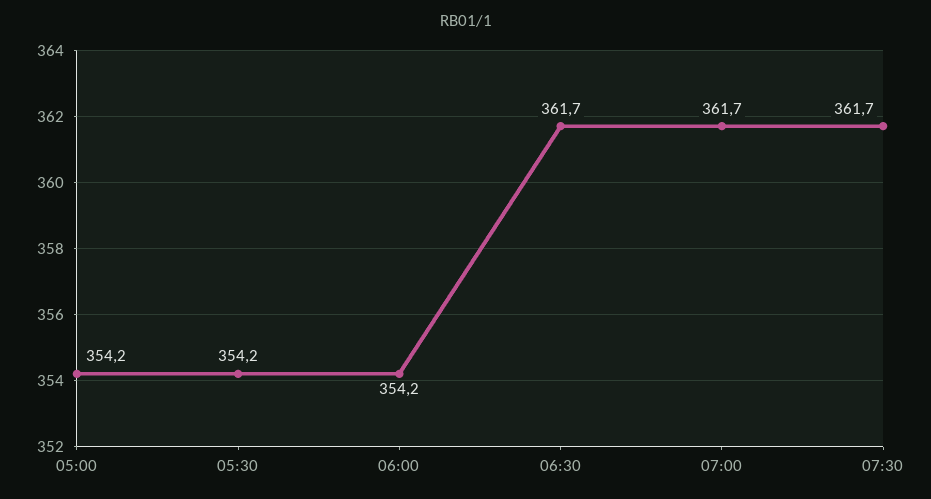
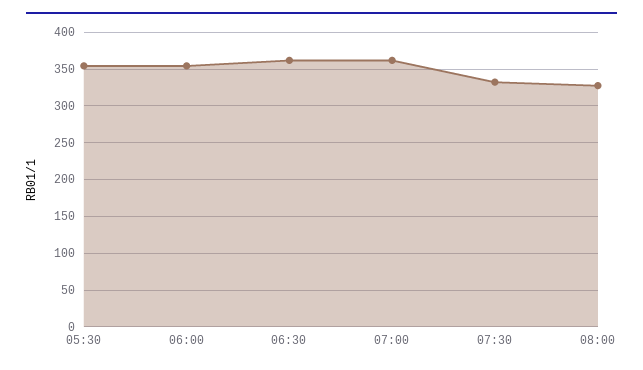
05:00: 354.2 -> none
07:30: 361.7 -> 330
08:00: none -> 330

